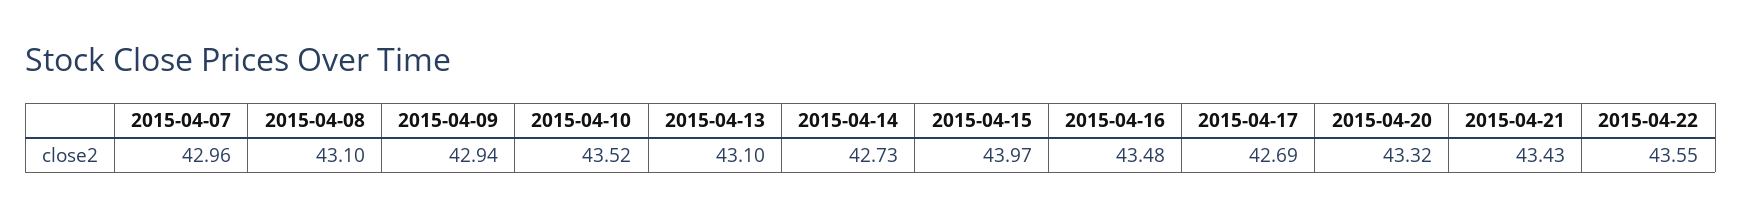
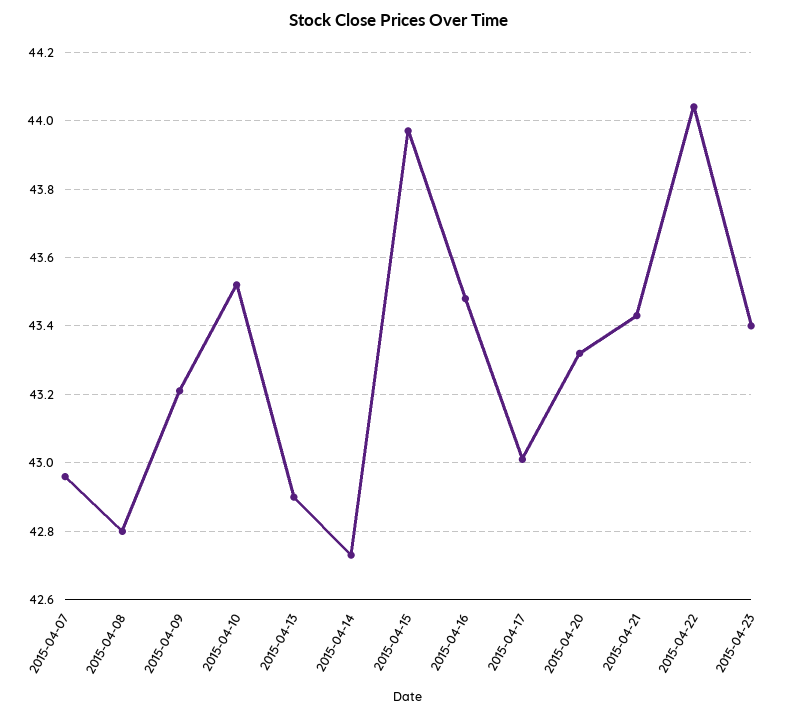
2015-04-08: 43.1 -> 42.8
2015-04-09: 42.94 -> 43.2
2015-04-13: 43.1 -> 42.9
2015-04-17: 42.69 -> 43
2015-04-22: 43.55 -> 44.05
2015-04-23: none -> 43.4

